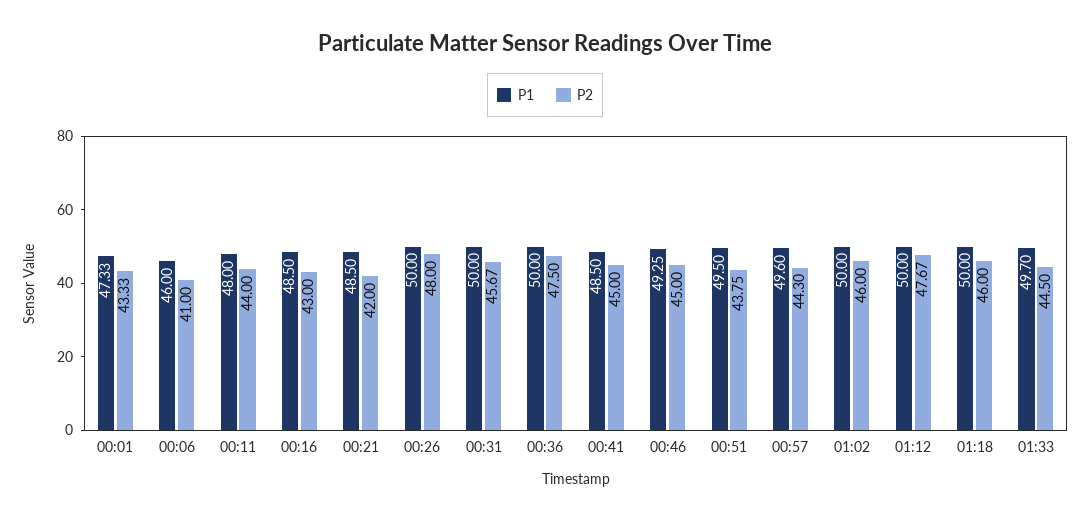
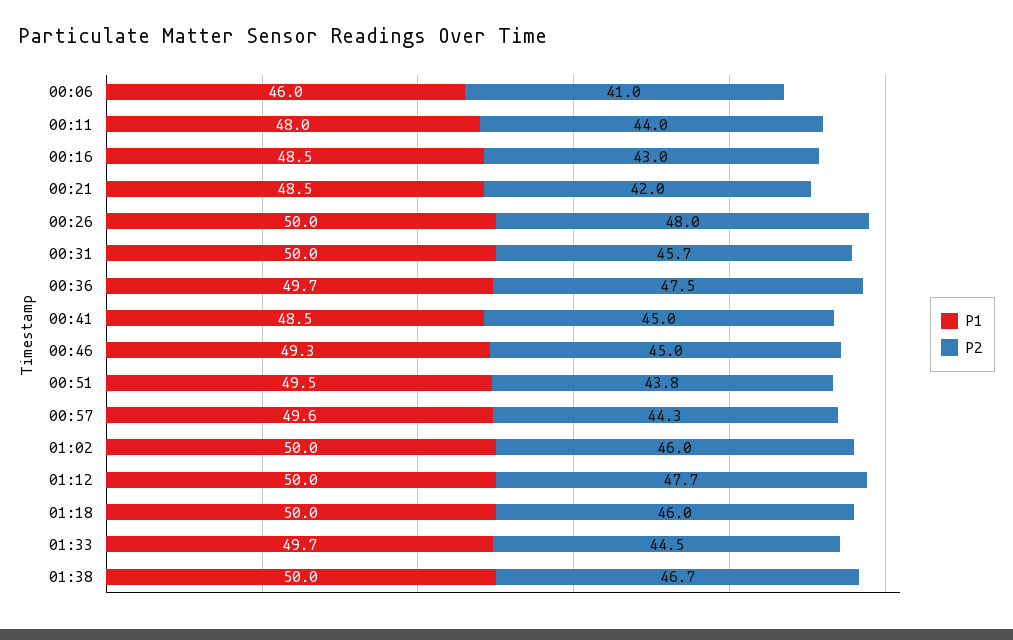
P1, 00:01: 47.33 -> none
P2, 00:01: 43.33 -> none
P1, 00:36: 50 -> 49.7
P1, 01:38: none -> 50
P2, 01:38: none -> 46.7

